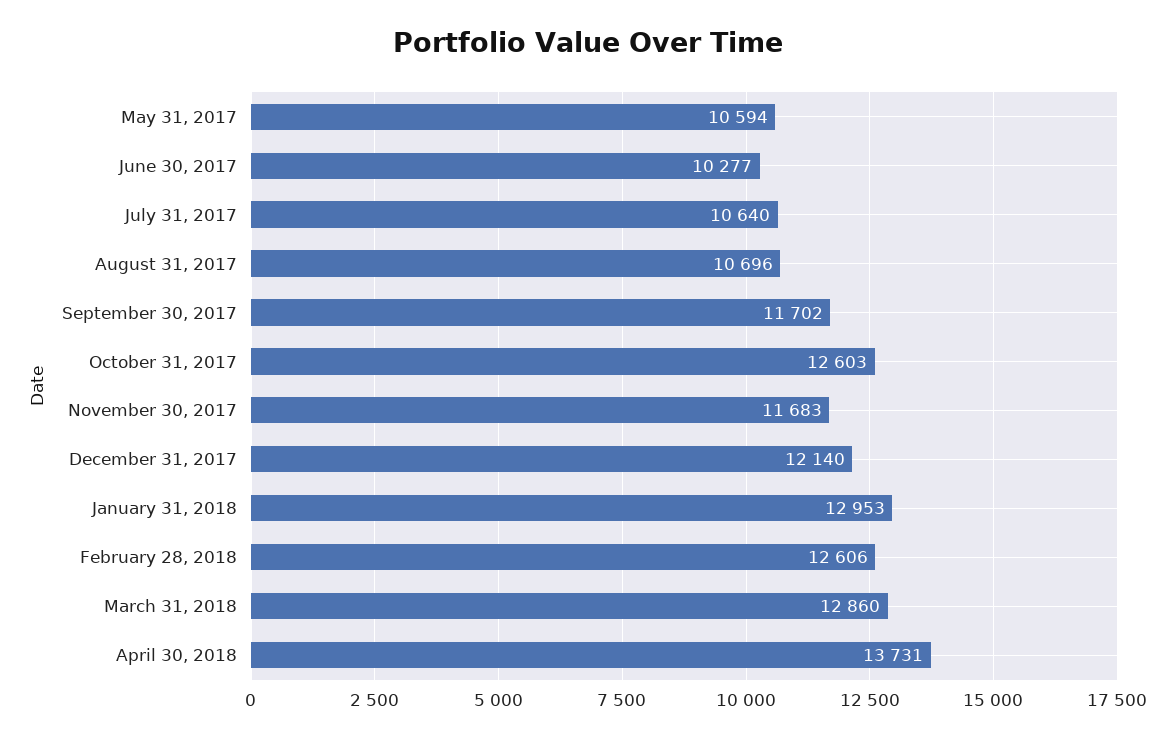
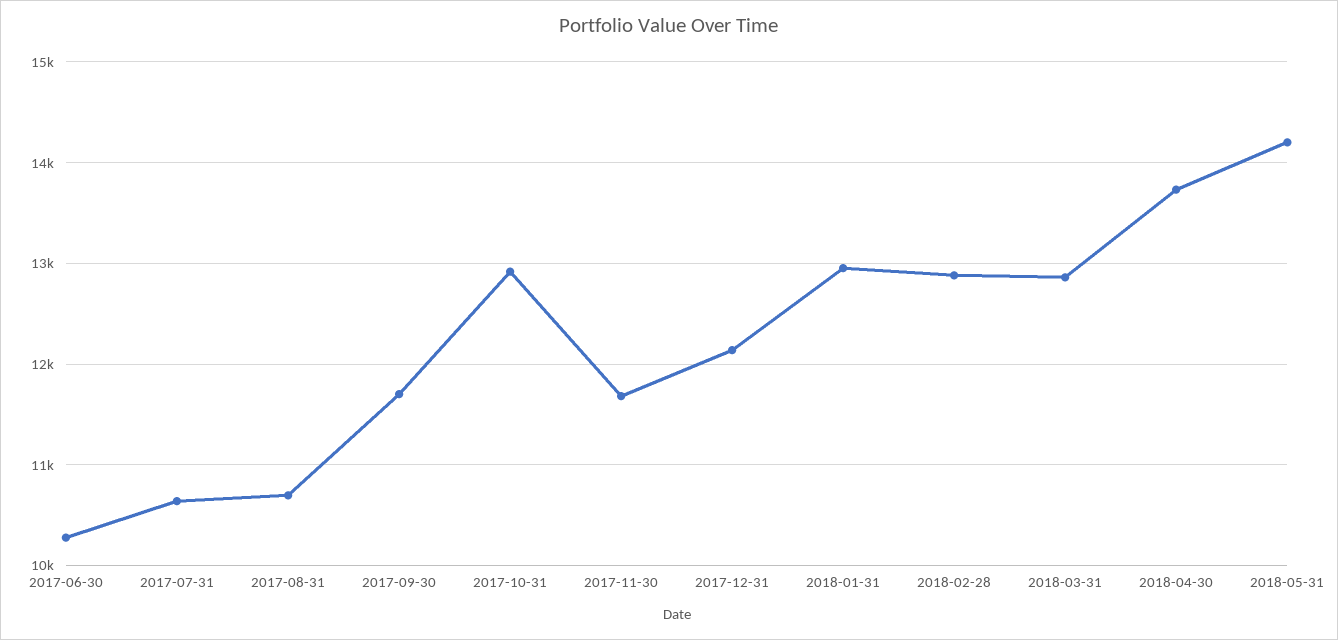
May 31, 2017: 10594 -> none
October 31, 2017: 12603 -> 12900
February 28, 2018: 12606 -> 12900
2018-05-31: none -> 14200

